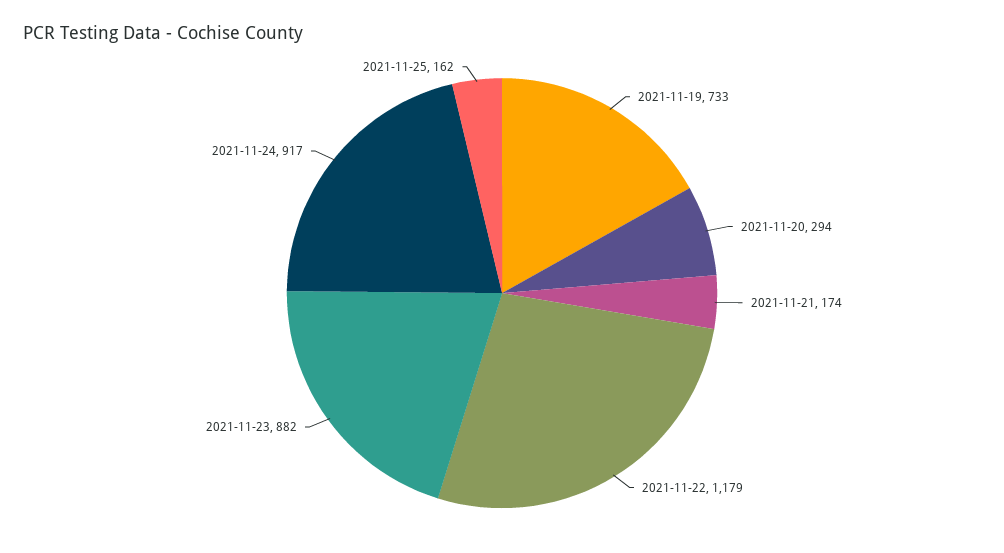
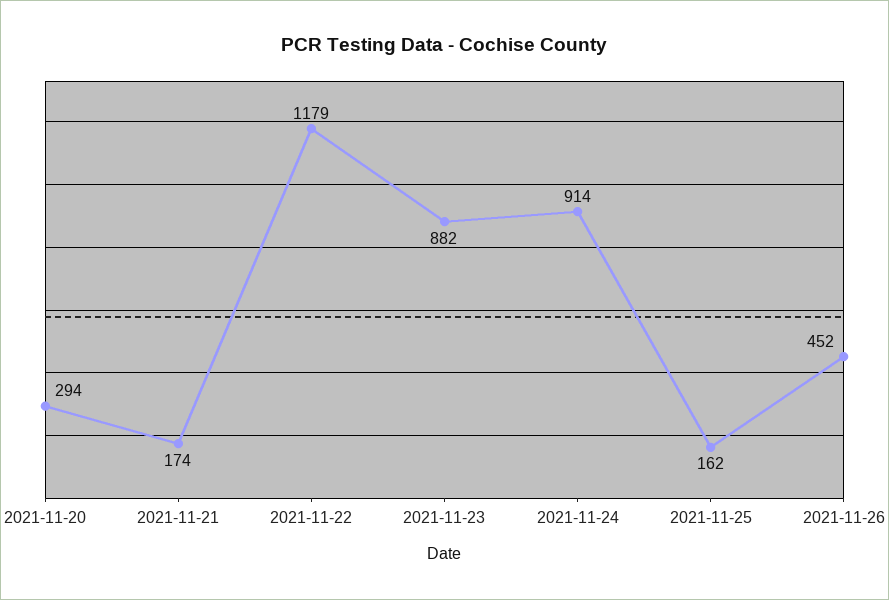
2021-11-19: 733 -> none
2021-11-24: 917 -> 914
2021-11-26: none -> 452

